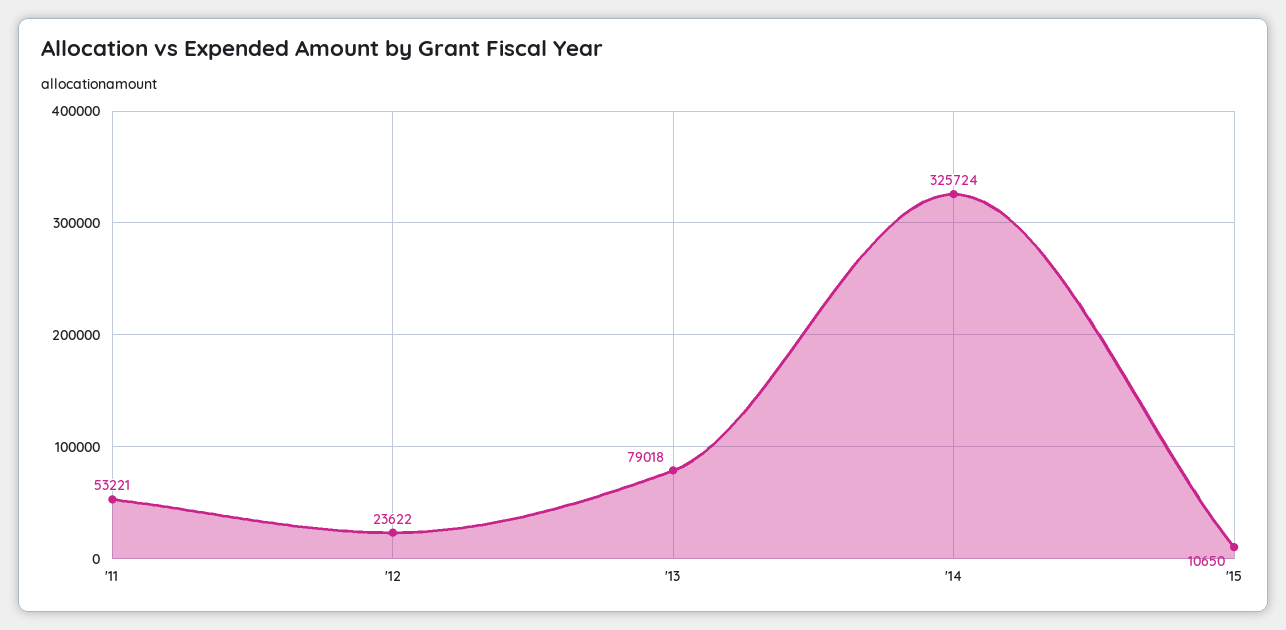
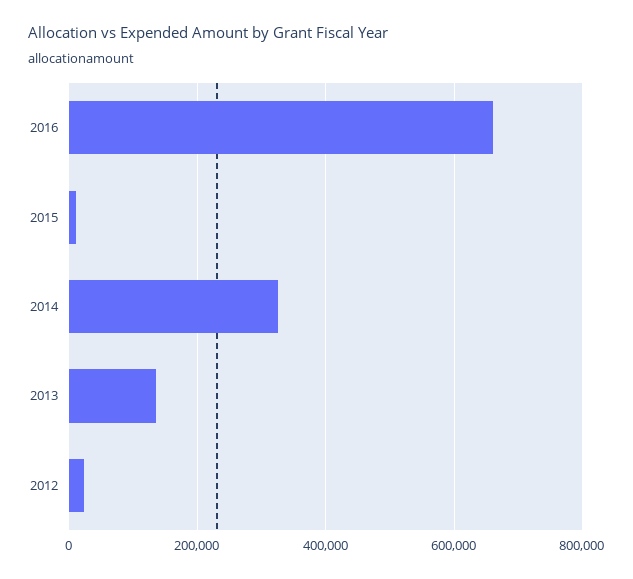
'11: 53221 -> none
'13: 79018 -> 140000
2016: none -> 660000

